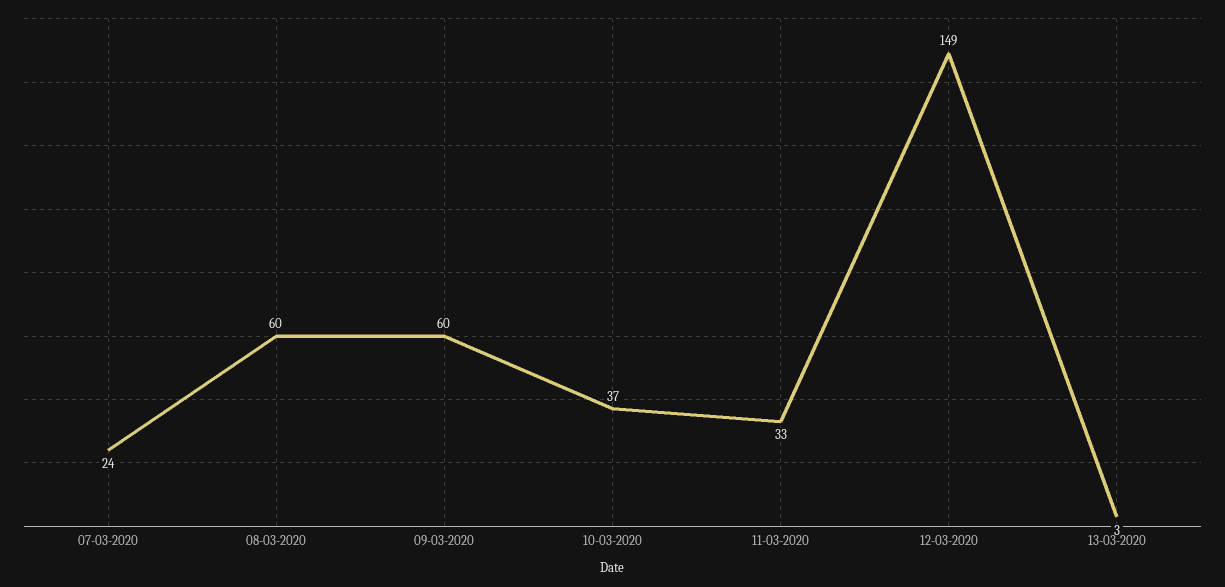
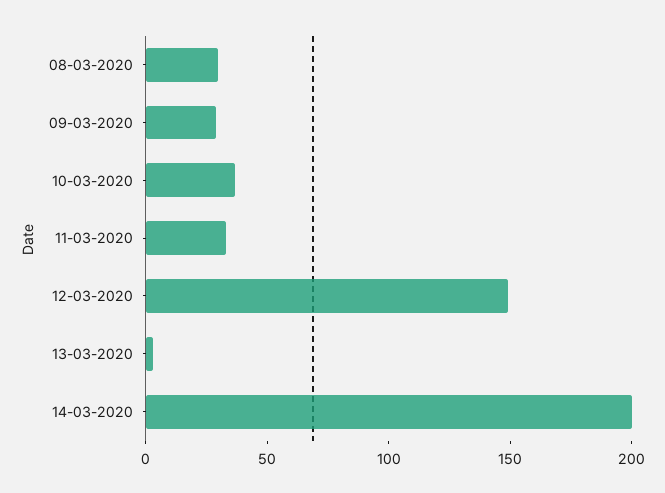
07-03-2020: 24 -> none
08-03-2020: 60 -> 30
09-03-2020: 60 -> 30
14-03-2020: none -> 200

